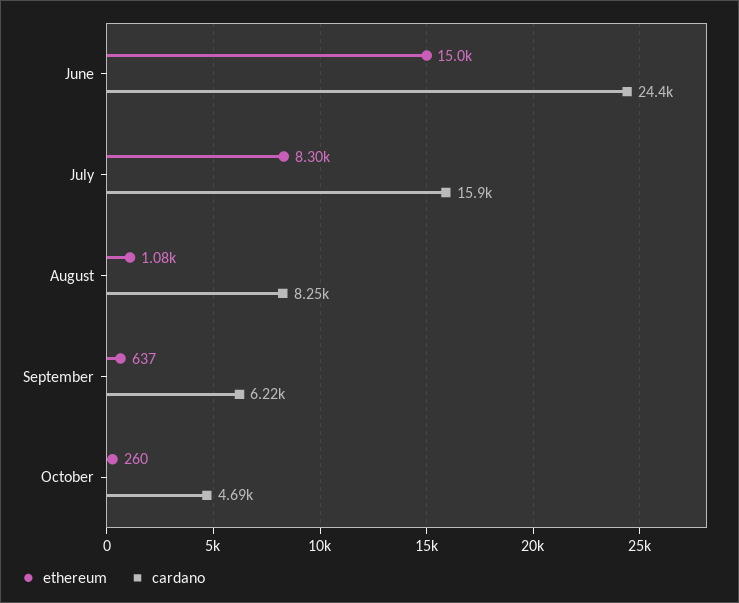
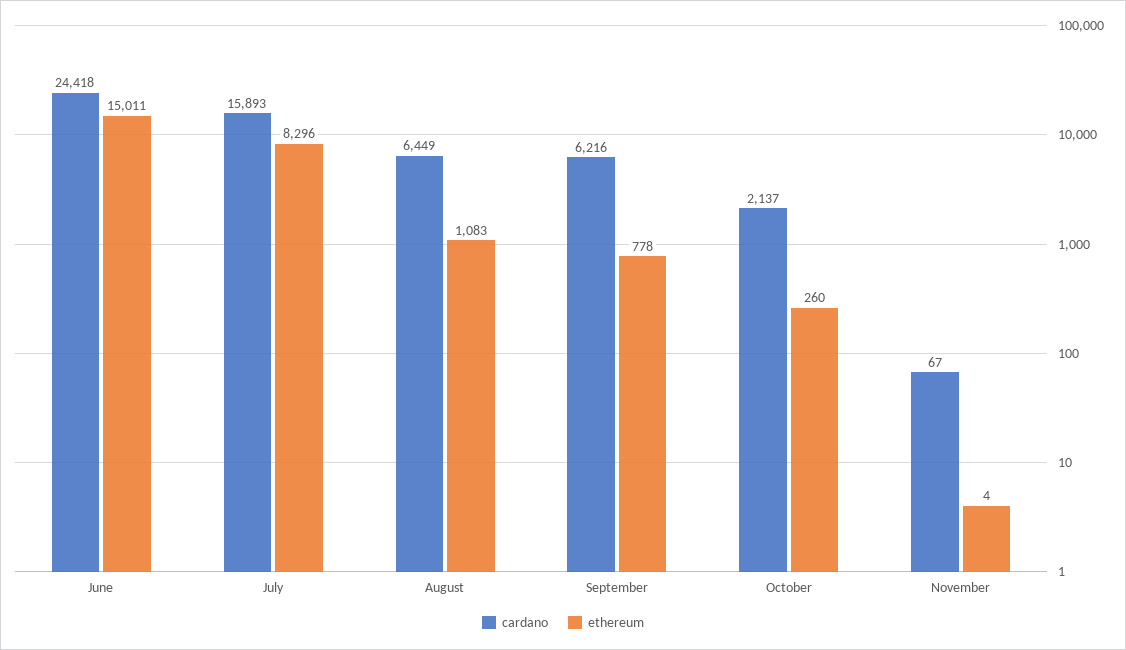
cardano, August: 8250 -> 6449
ethereum, September: 637 -> 778
cardano, October: 4690 -> 2137
cardano, November: none -> 67
ethereum, November: none -> 4

